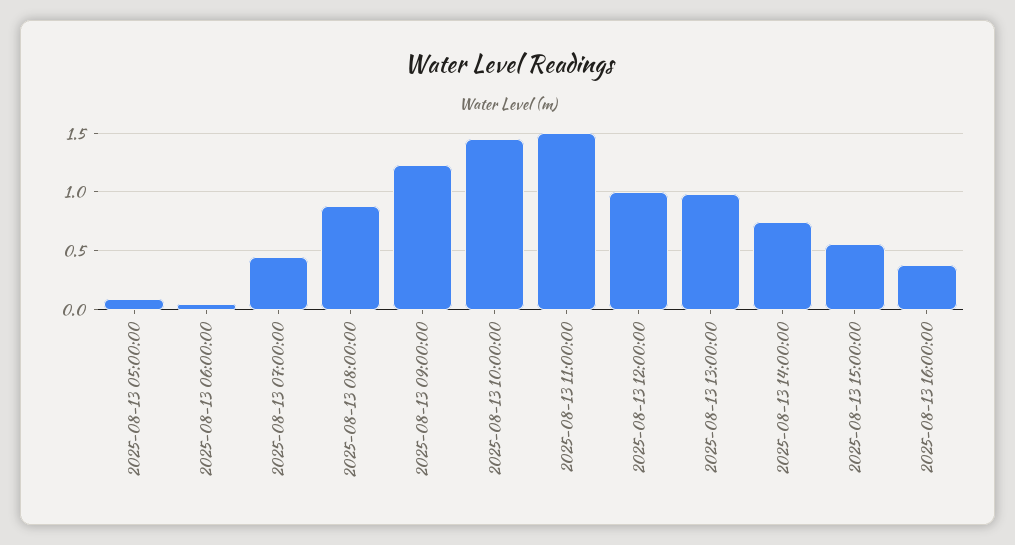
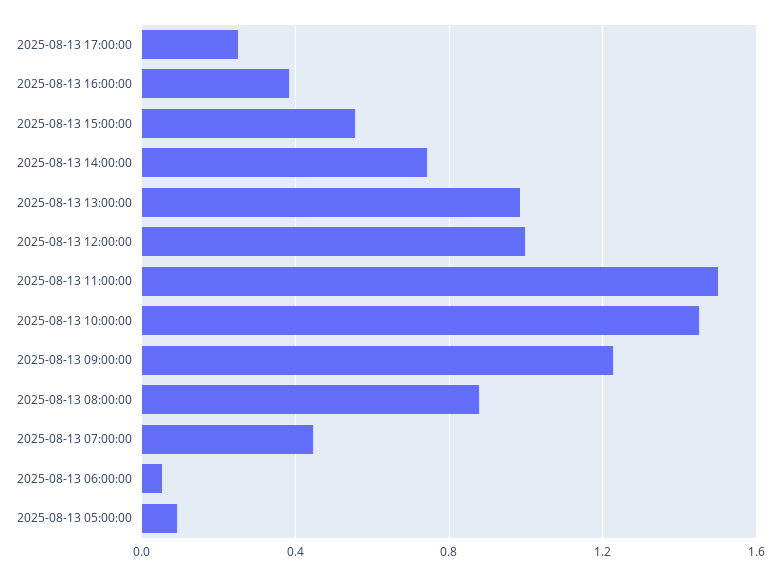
2025-08-13 17:00:00: none -> 0.25

